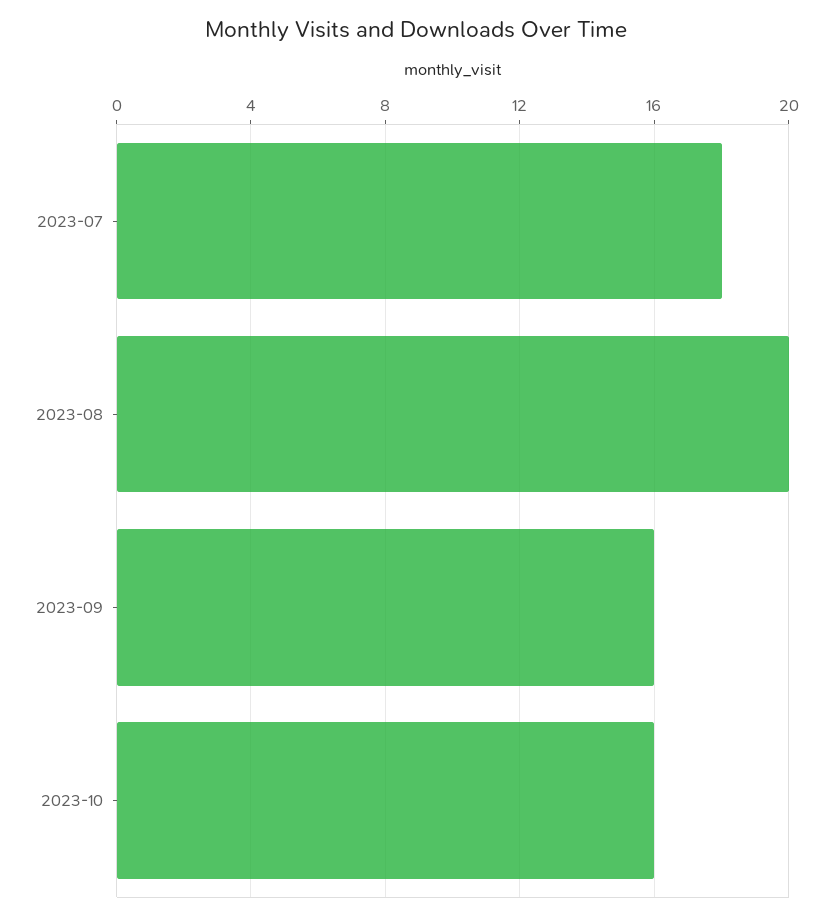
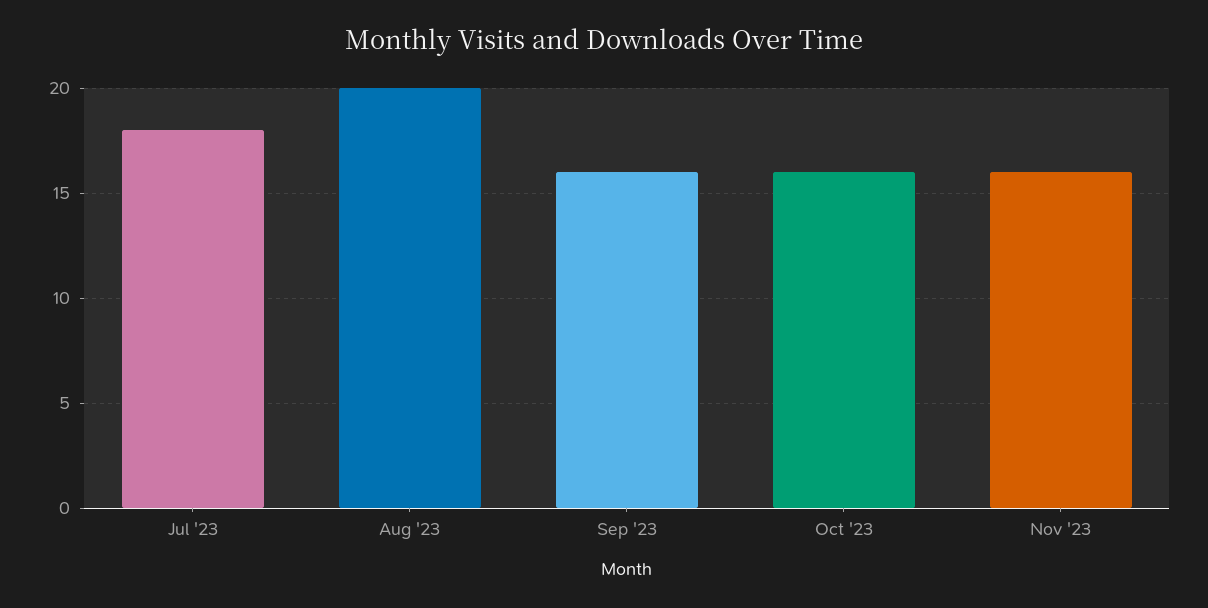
Nov '23: none -> 16

